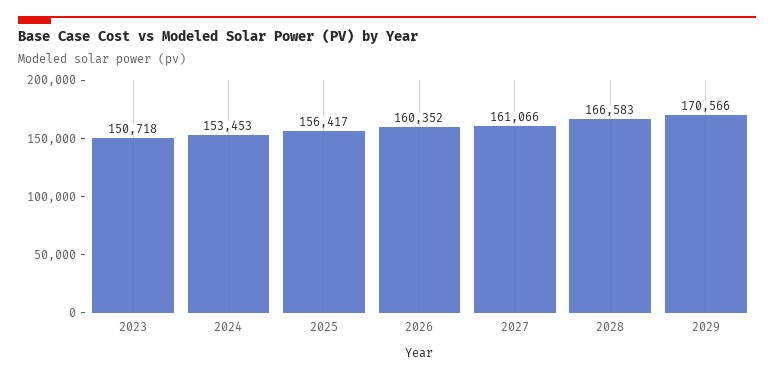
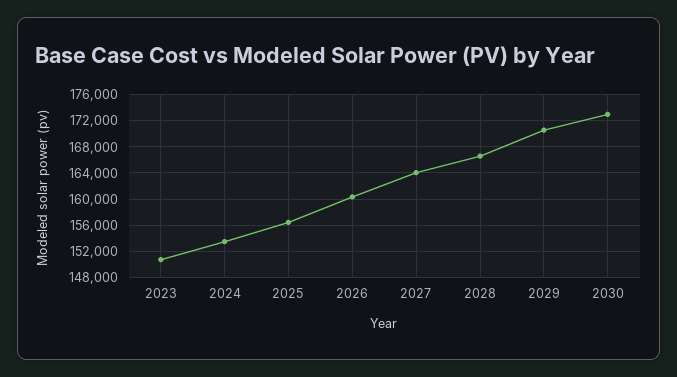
2027: 161066 -> 164000
2030: none -> 173000

